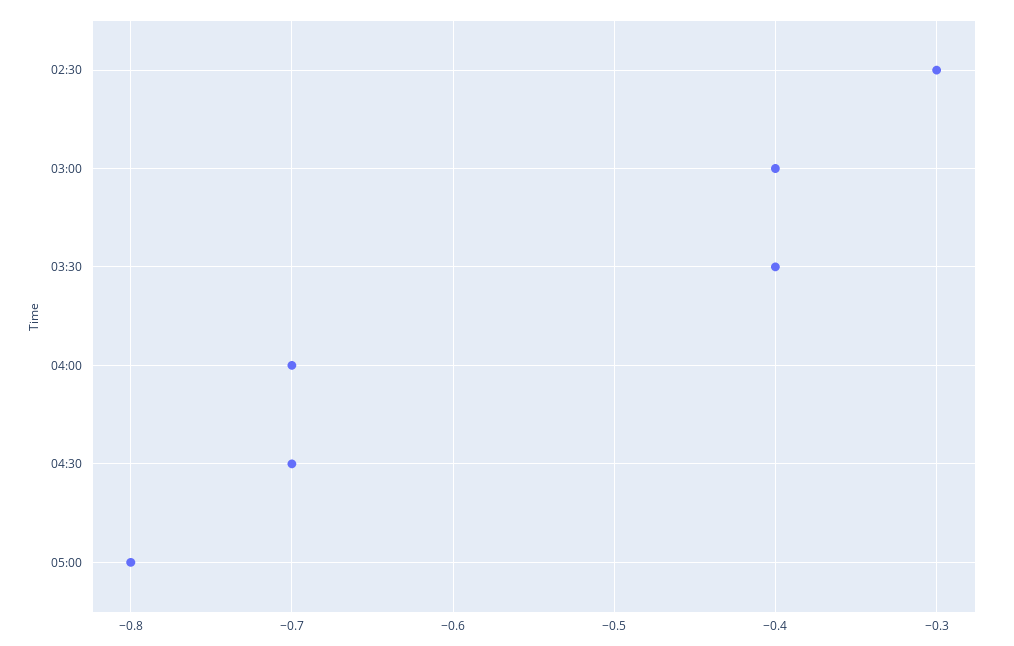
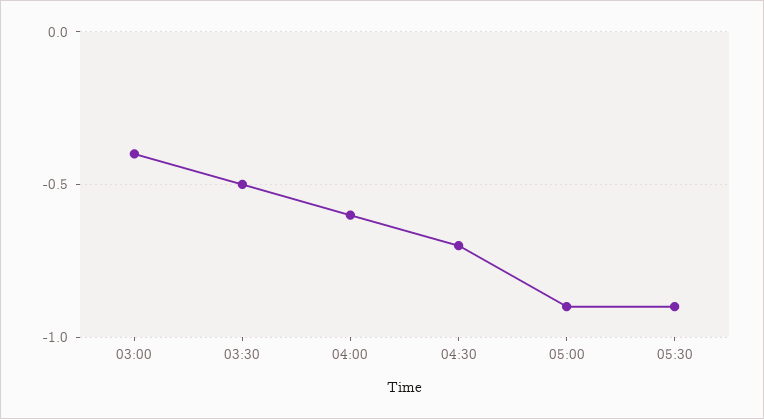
02:30: -0.3 -> none
03:30: -0.4 -> -0.5
04:00: -0.7 -> -0.6
05:00: -0.8 -> -0.9
05:30: none -> -0.9

